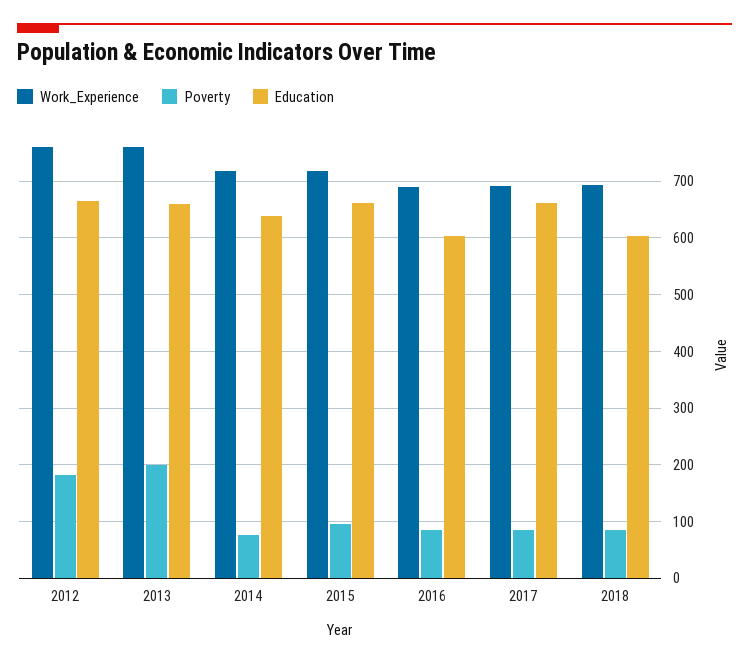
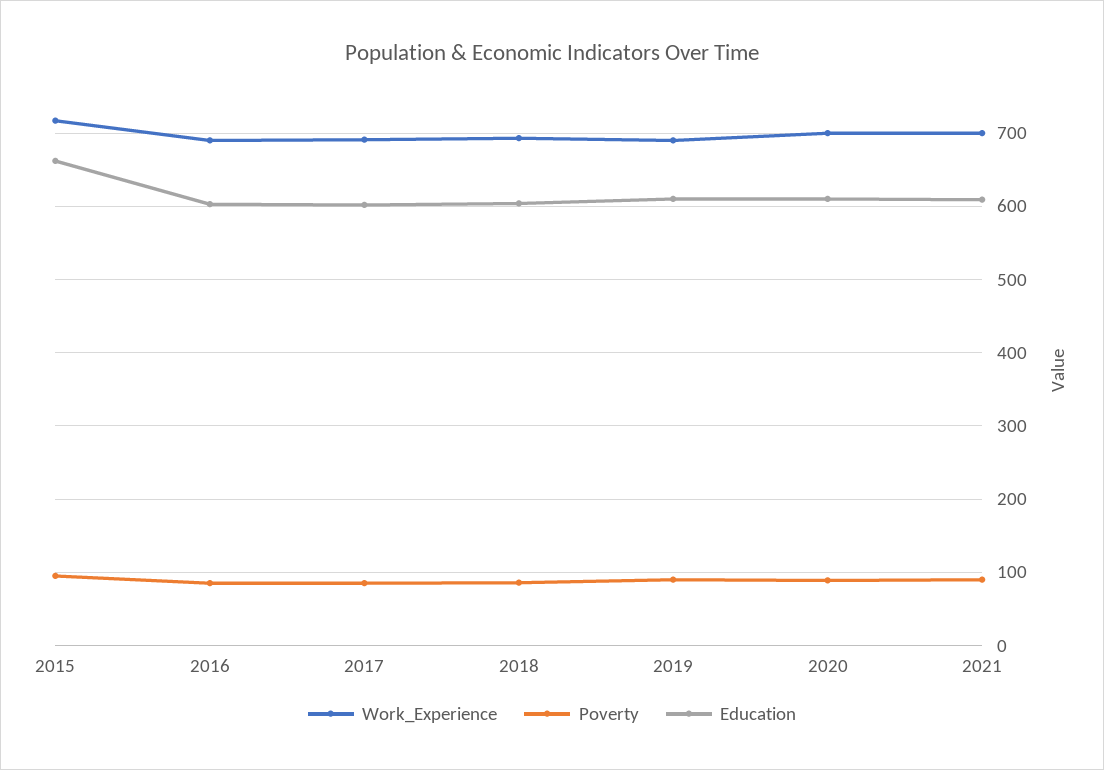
Work_Experience, 2012: 760 -> none
Poverty, 2012: 180 -> none
Education, 2012: 660 -> none
Work_Experience, 2013: 760 -> none
Poverty, 2013: 200 -> none
Education, 2013: 660 -> none
Work_Experience, 2014: 720 -> none
Poverty, 2014: 80 -> none
Education, 2014: 640 -> none
Education, 2017: 660 -> 600
Work_Experience, 2019: none -> 690
Poverty, 2019: none -> 90
Education, 2019: none -> 610
Work_Experience, 2020: none -> 700
Poverty, 2020: none -> 90
Education, 2020: none -> 610
Work_Experience, 2021: none -> 700
Poverty, 2021: none -> 90
Education, 2021: none -> 610

